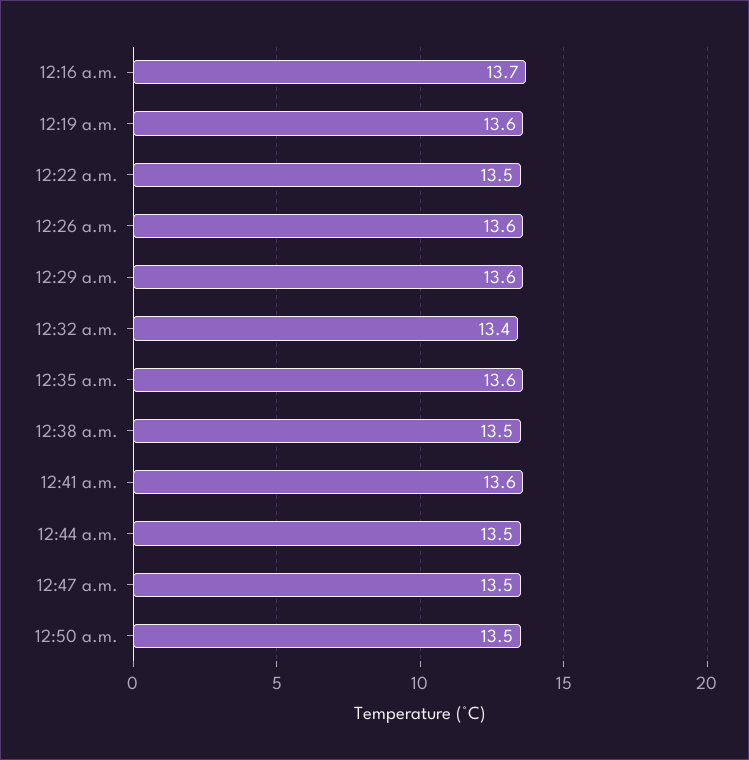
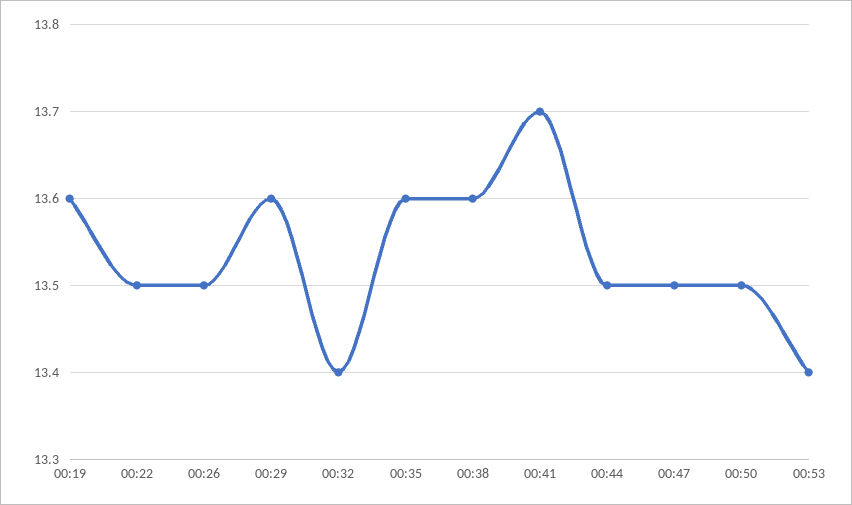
12:16 a.m.: 13.7 -> none
12:26 a.m.: 13.6 -> 13.5
12:38 a.m.: 13.5 -> 13.6
12:41 a.m.: 13.6 -> 13.7
00:53: none -> 13.4

